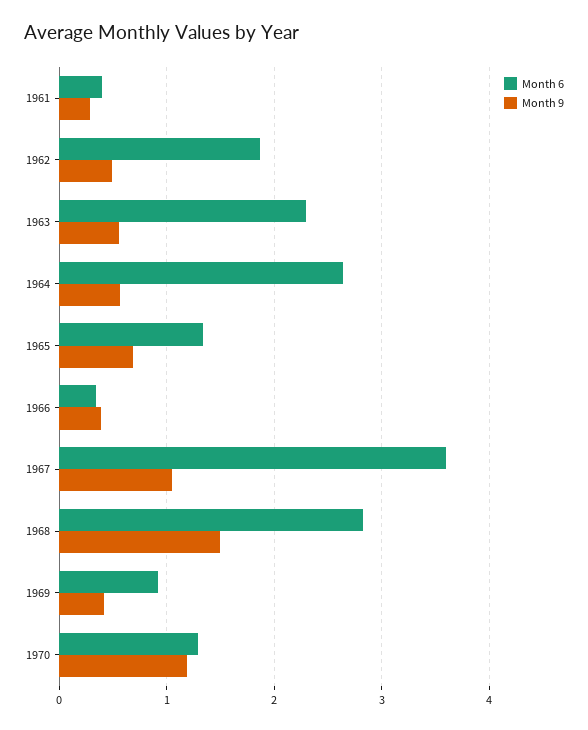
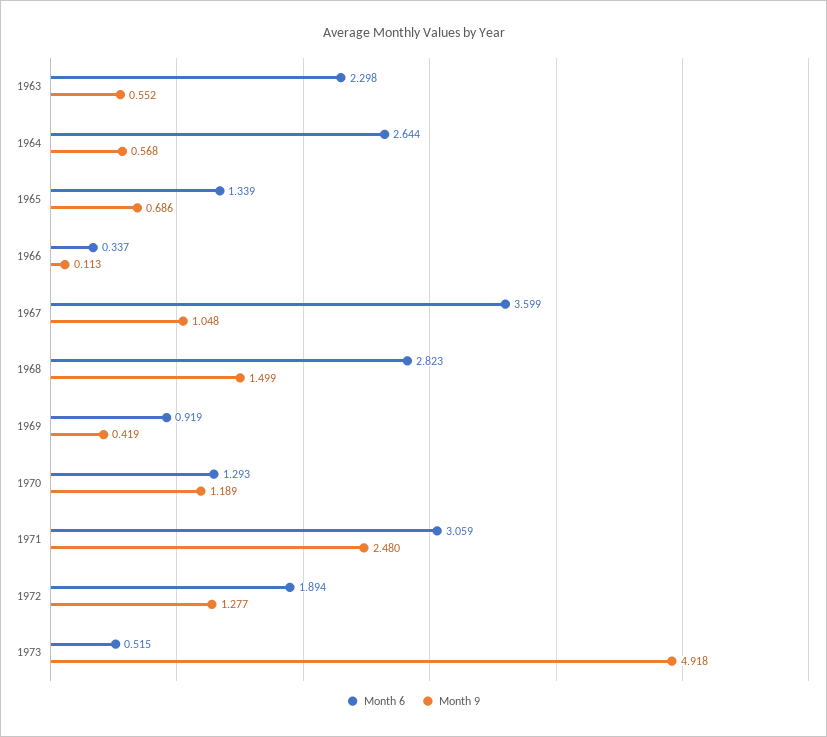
Month 6, 1961: 0.4 -> none
Month 9, 1961: 0.3 -> none
Month 6, 1962: 1.9 -> none
Month 9, 1962: 0.5 -> none
Month 9, 1966: 0.4 -> 0.113
Month 6, 1971: none -> 3.059
Month 9, 1971: none -> 2.48
Month 6, 1972: none -> 1.894
Month 9, 1972: none -> 1.277
Month 6, 1973: none -> 0.515
Month 9, 1973: none -> 4.918

